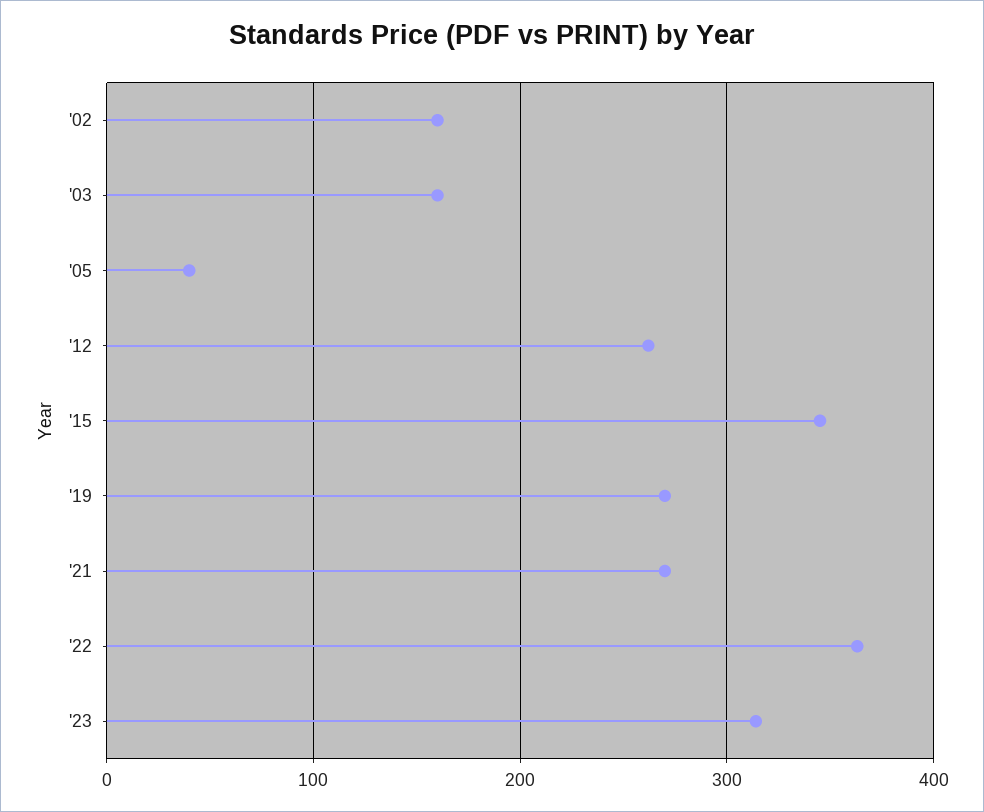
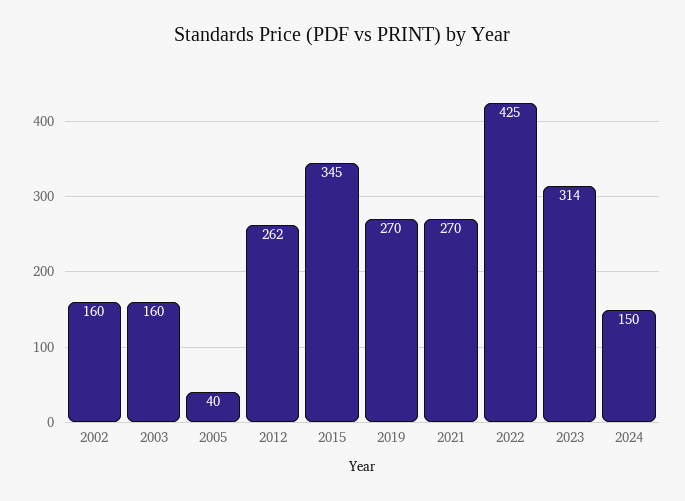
'22: 360 -> 425
2024: none -> 150

